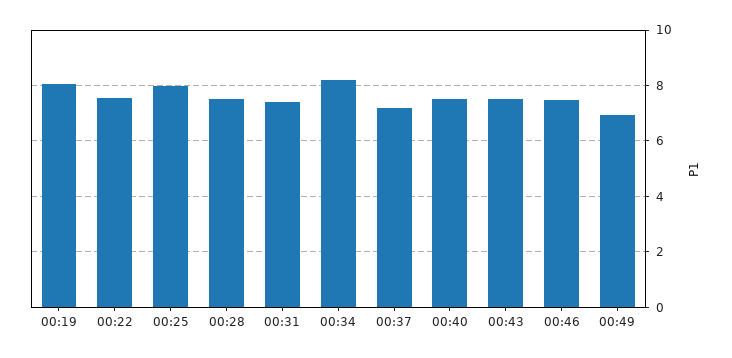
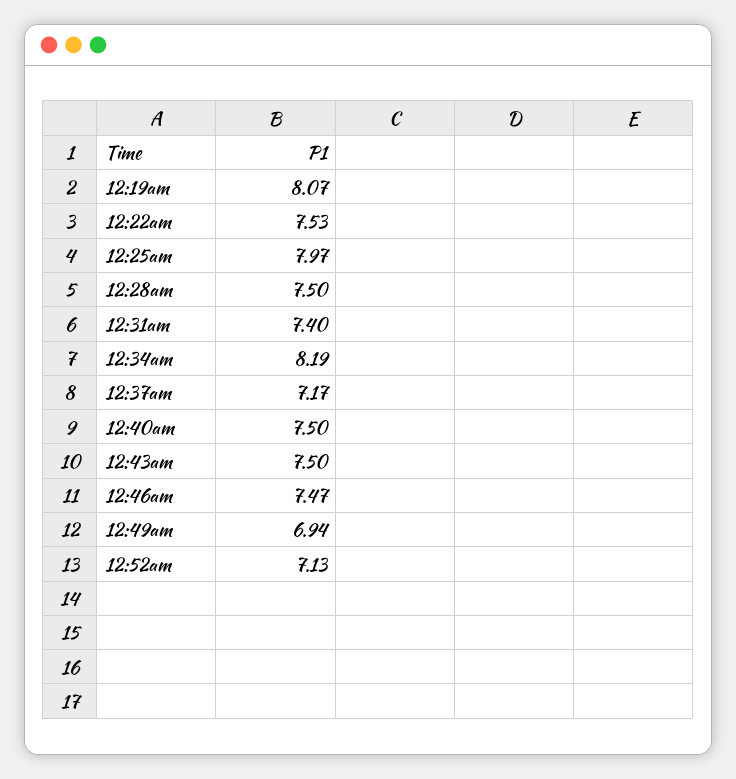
12:52am: none -> 7.13

